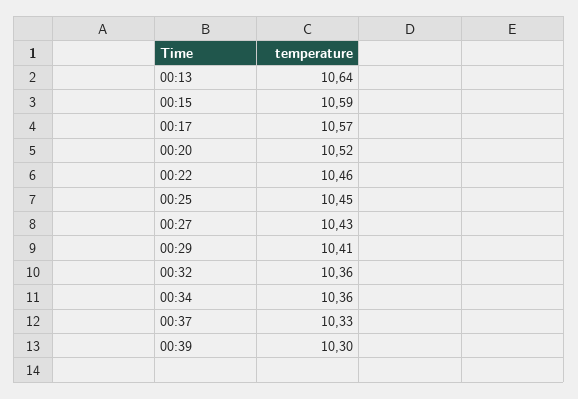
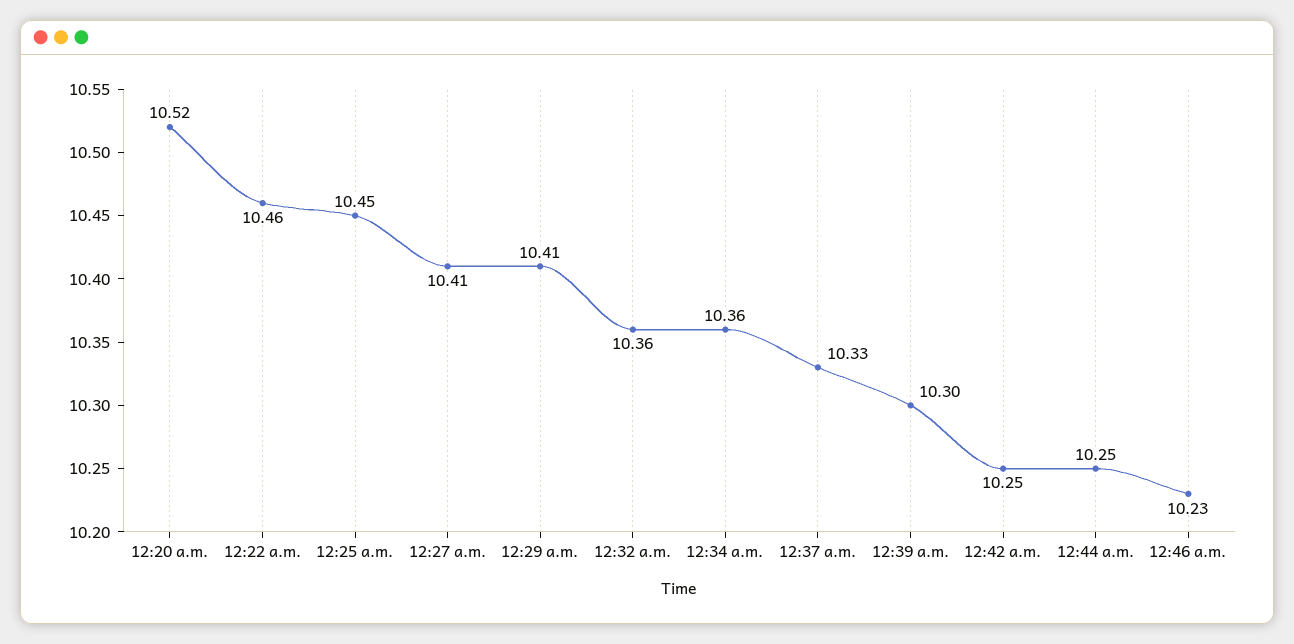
00:13: 10.64 -> none
00:15: 10.59 -> none
00:17: 10.57 -> none
00:27: 10.43 -> 10.41
12:42 a.m.: none -> 10.25
12:44 a.m.: none -> 10.25
12:46 a.m.: none -> 10.23

